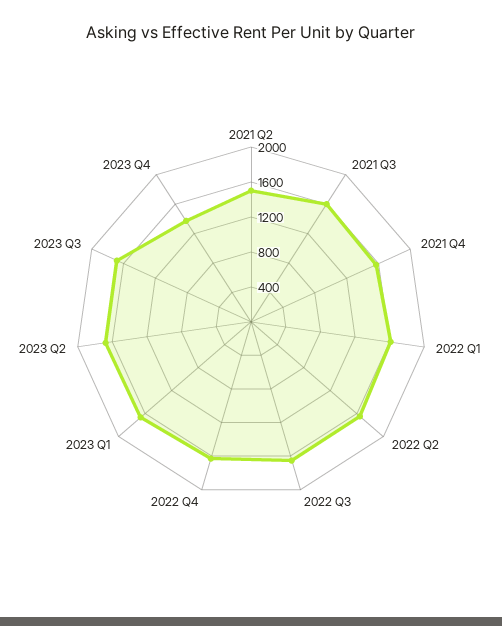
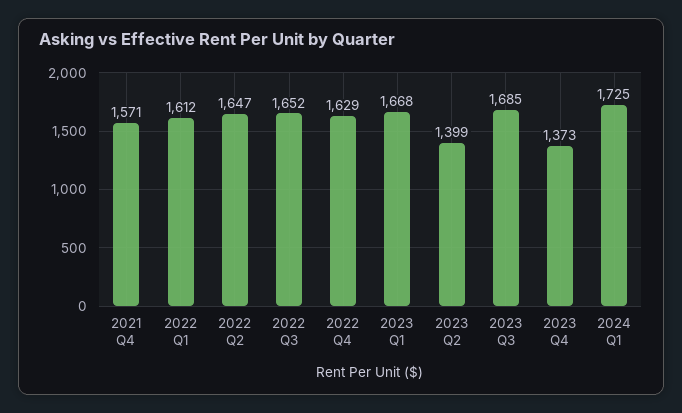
2021 Q2: 1500 -> none
2021 Q3: 1600 -> none
2023 Q2: 1700 -> 1399
2024 Q1: none -> 1725

